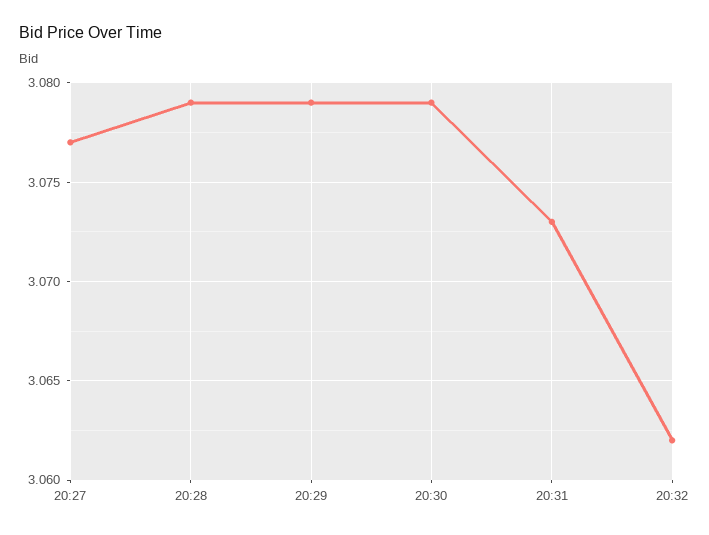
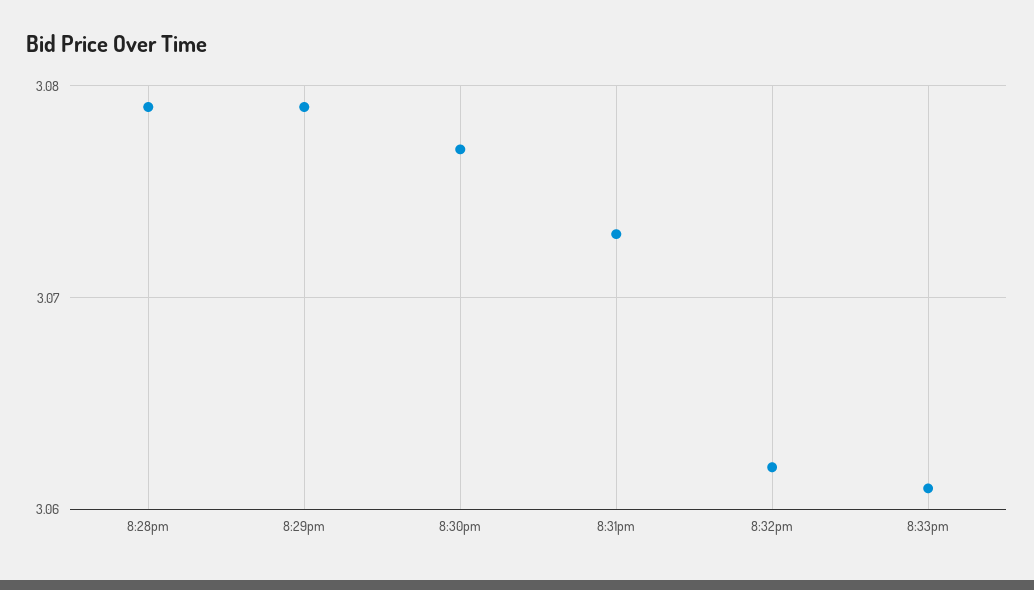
20:27: 3.077 -> none
20:30: 3.079 -> 3.077
8:33pm: none -> 3.061

